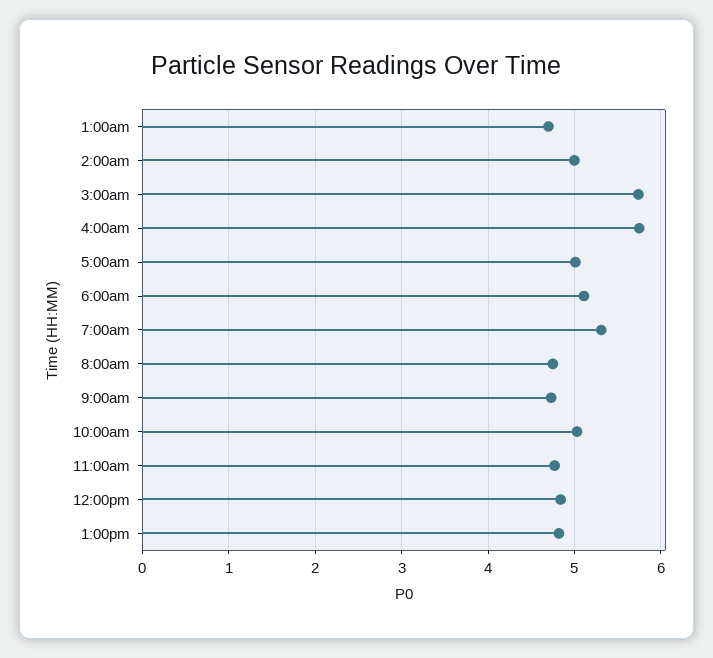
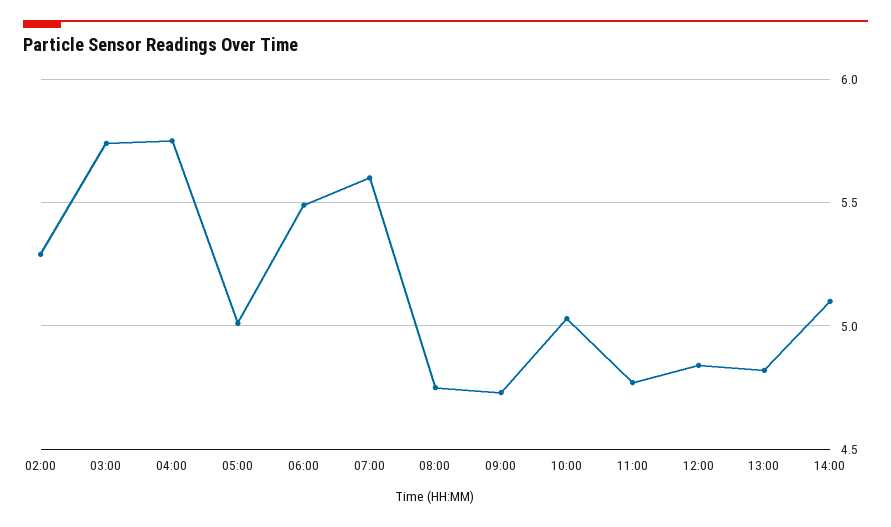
1:00am: 4.7 -> none
2:00am: 5 -> 5.3
6:00am: 5.1 -> 5.5
7:00am: 5.3 -> 5.6
14:00: none -> 5.1

